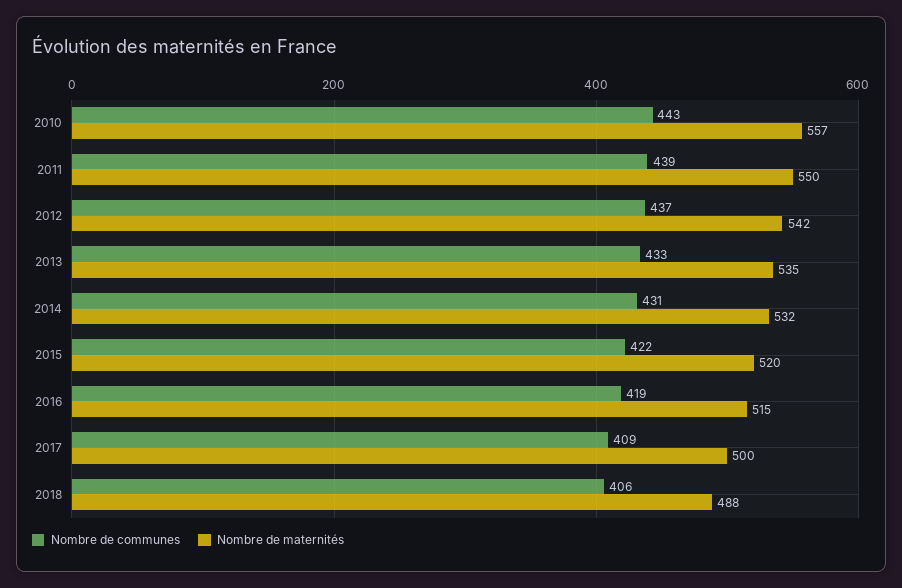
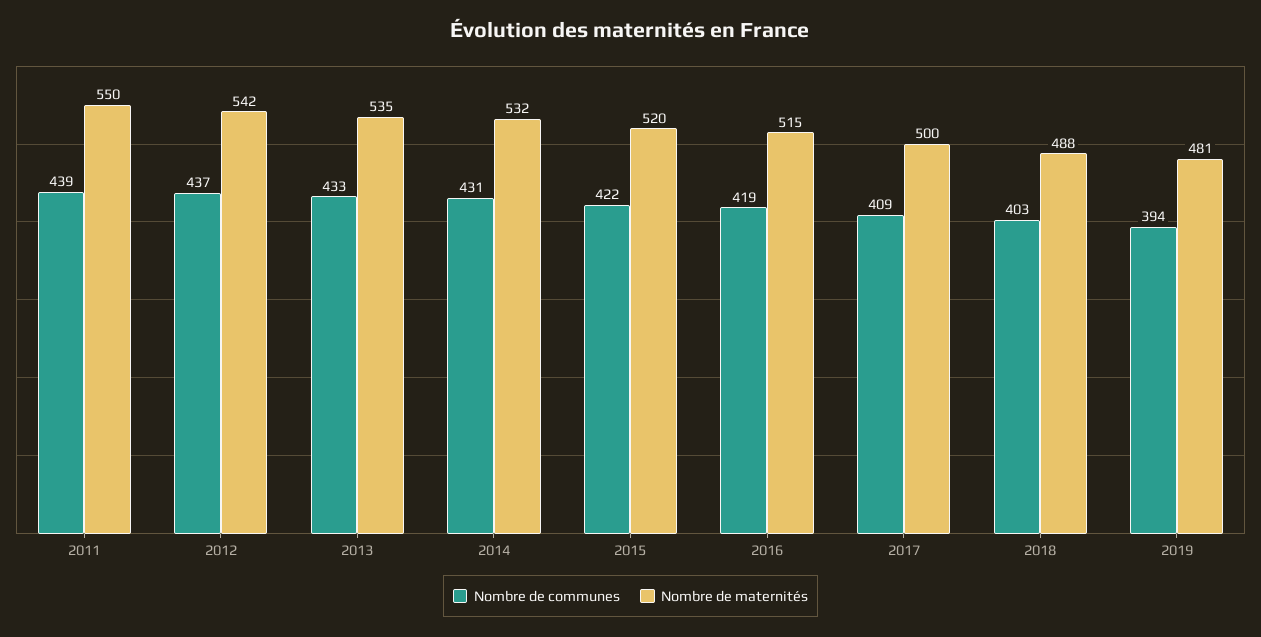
Nombre de communes, 2010: 443 -> none
Nombre de maternités, 2010: 557 -> none
Nombre de communes, 2018: 406 -> 403
Nombre de communes, 2019: none -> 394
Nombre de maternités, 2019: none -> 481

